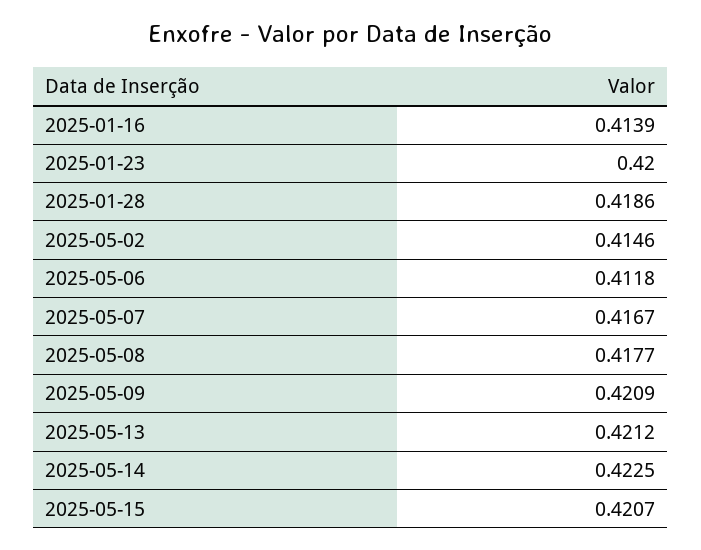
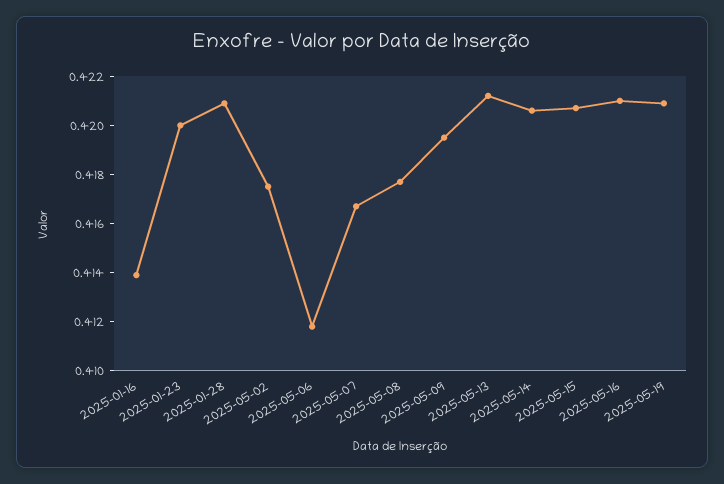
2025-01-28: 0.4186 -> 0.421
2025-05-02: 0.4146 -> 0.4175
2025-05-09: 0.4209 -> 0.4195
2025-05-14: 0.4225 -> 0.4205
2025-05-16: none -> 0.421
2025-05-19: none -> 0.421

